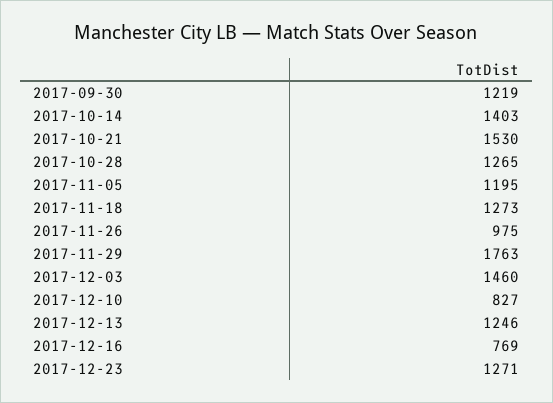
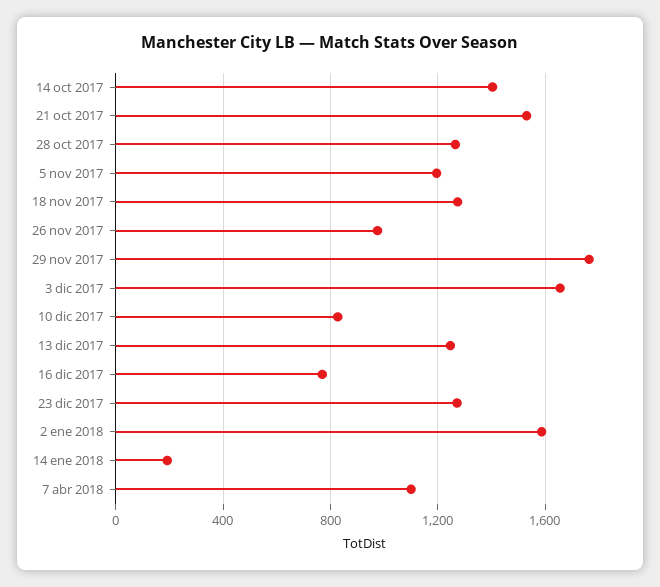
2017-09-30: 1219 -> none
2017-12-03: 1460 -> 1650
2 ene 2018: none -> 1600
14 ene 2018: none -> 200
7 abr 2018: none -> 1100

